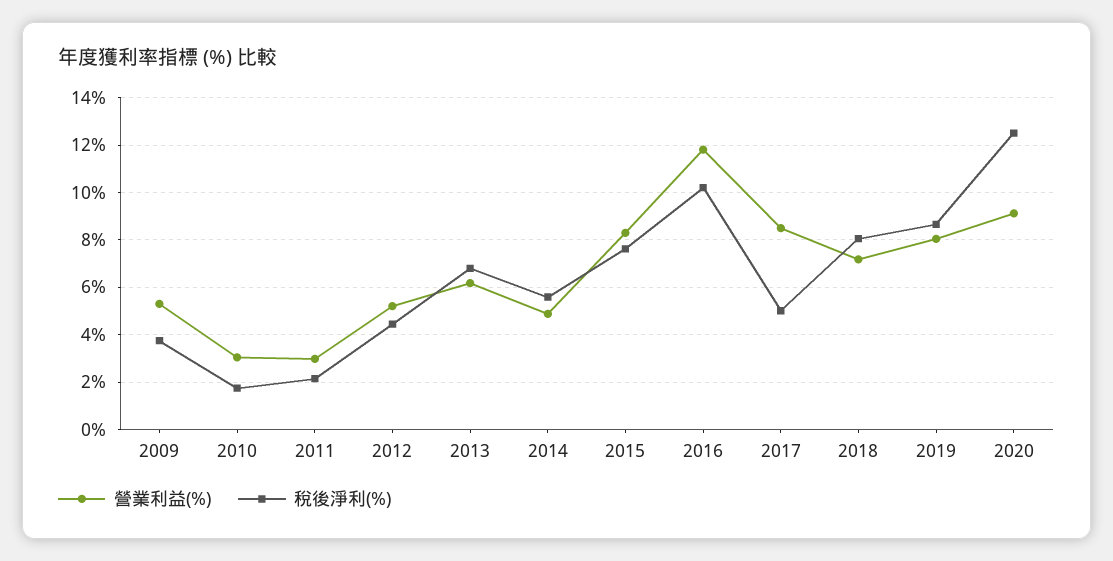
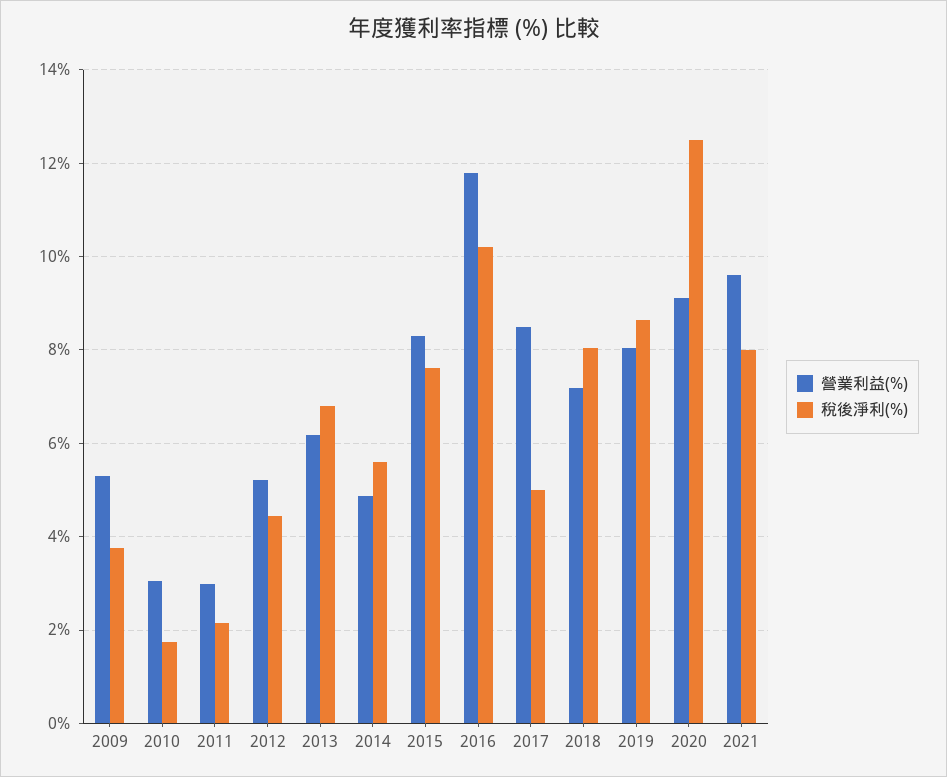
營業利益(%), 2021: none -> 9.6
稅後淨利(%), 2021: none -> 8

